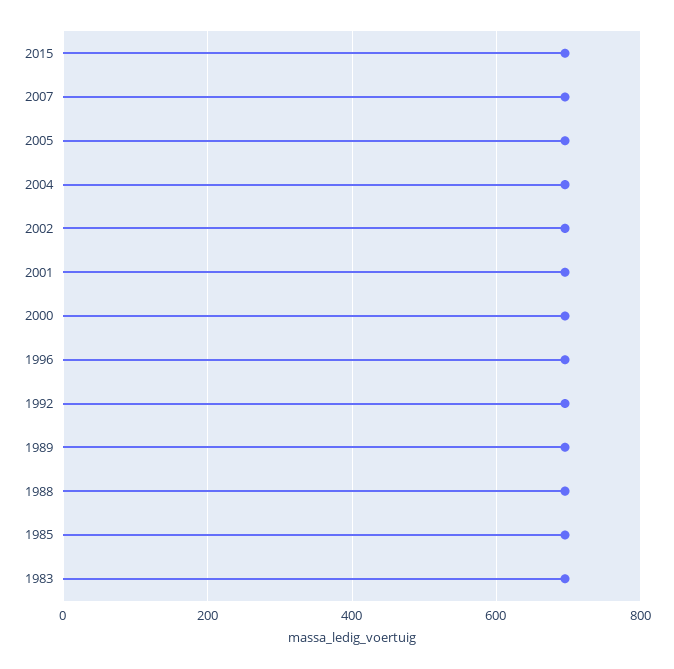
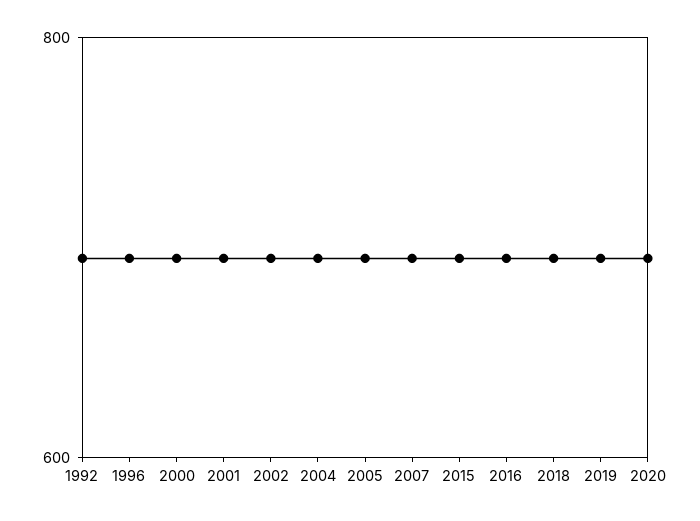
1989: 700 -> none
1988: 700 -> none
1985: 700 -> none
1983: 700 -> none
2016: none -> 700
2018: none -> 700
2019: none -> 700
2020: none -> 700

